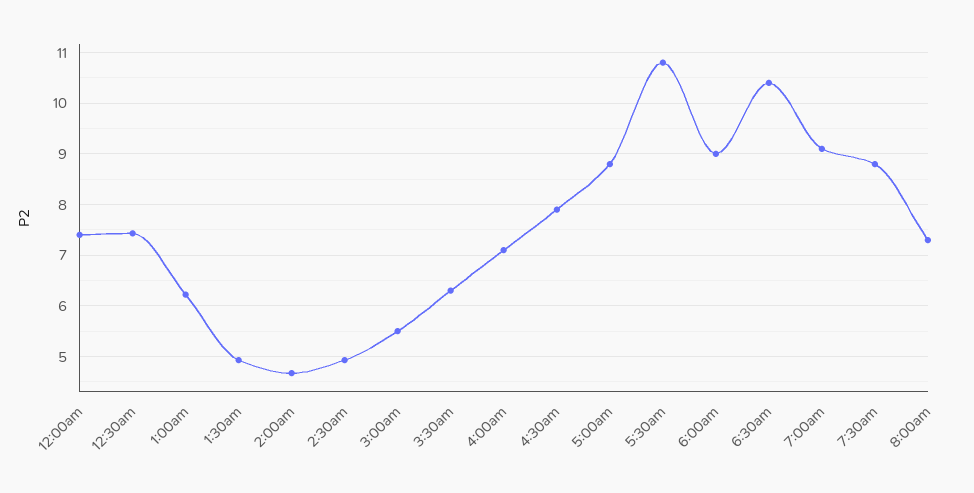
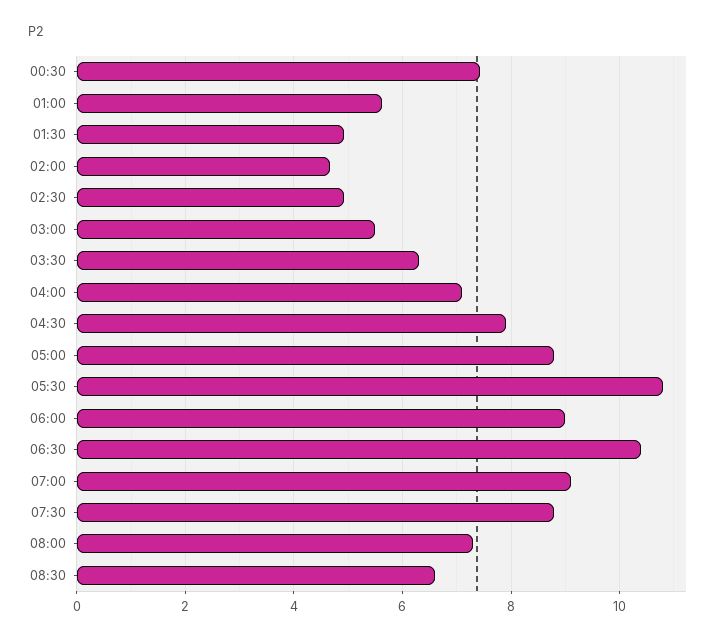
12:00am: 7.4 -> none
1:00am: 6.2 -> 5.6
08:30: none -> 6.6

